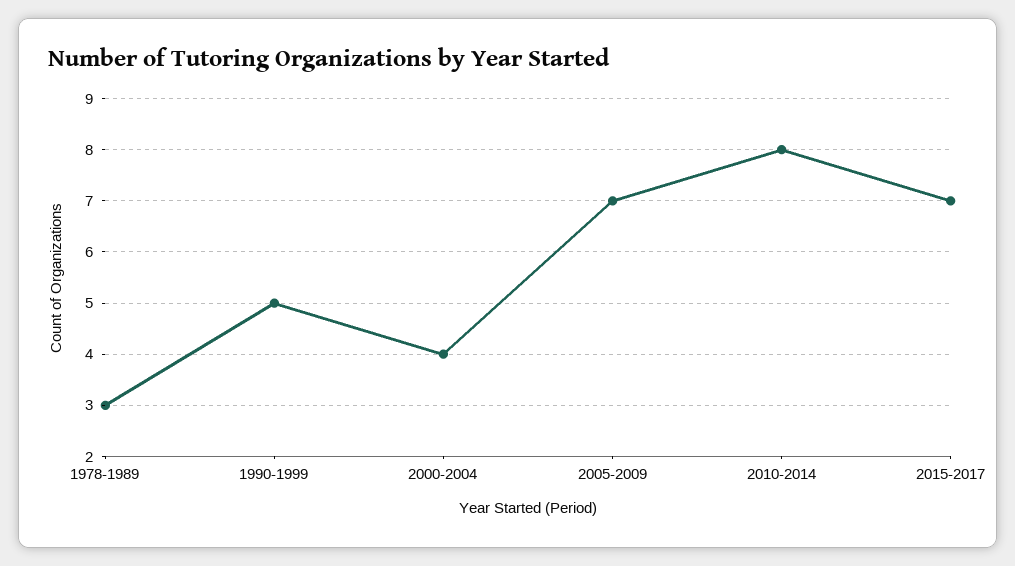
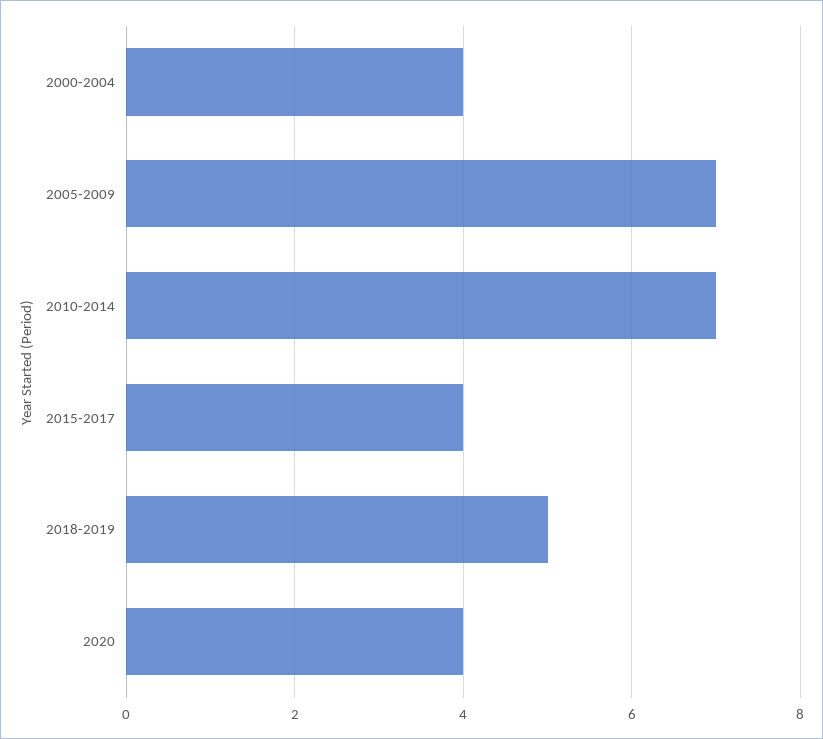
1978-1989: 3 -> none
1990-1999: 5 -> none
2010-2014: 8 -> 7
2015-2017: 7 -> 4
2018-2019: none -> 5
2020: none -> 4

